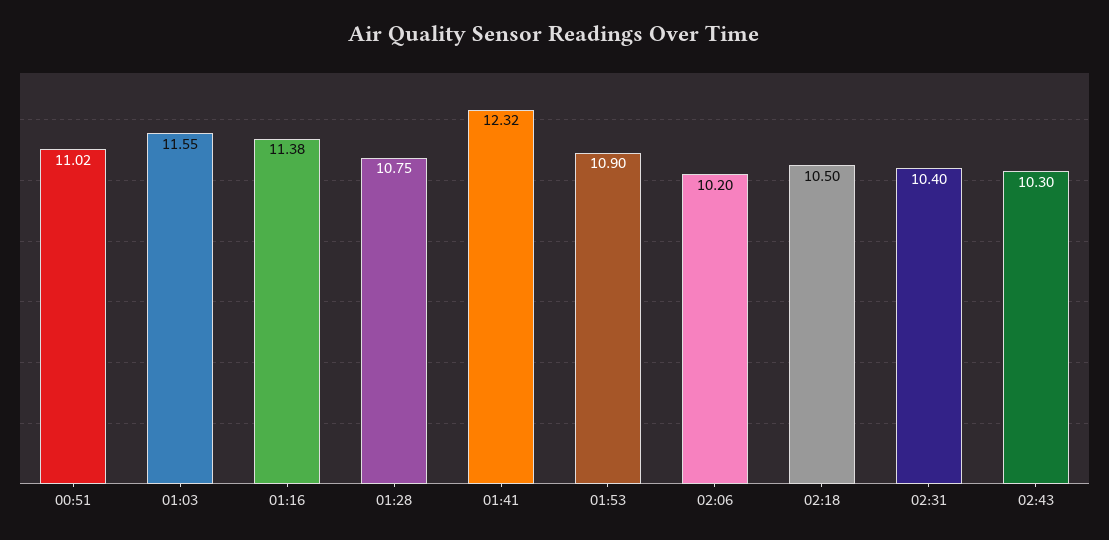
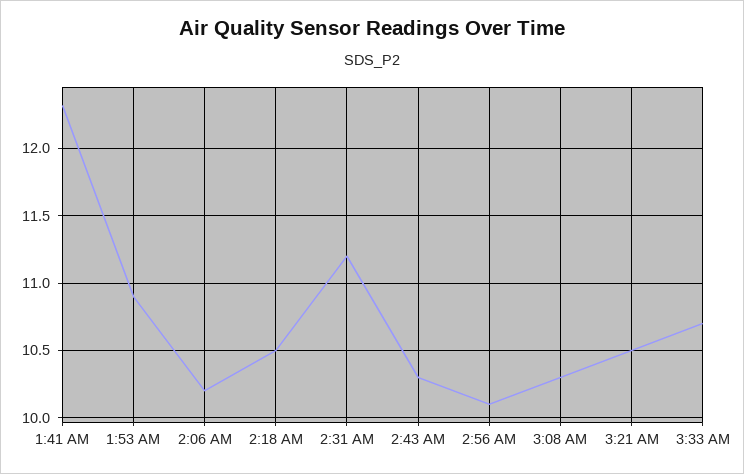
00:51: 11.02 -> none
01:03: 11.55 -> none
01:16: 11.38 -> none
01:28: 10.75 -> none
02:31: 10.4 -> 11.2
2:56 AM: none -> 10.1
3:08 AM: none -> 10.3
3:21 AM: none -> 10.5
3:33 AM: none -> 10.7

